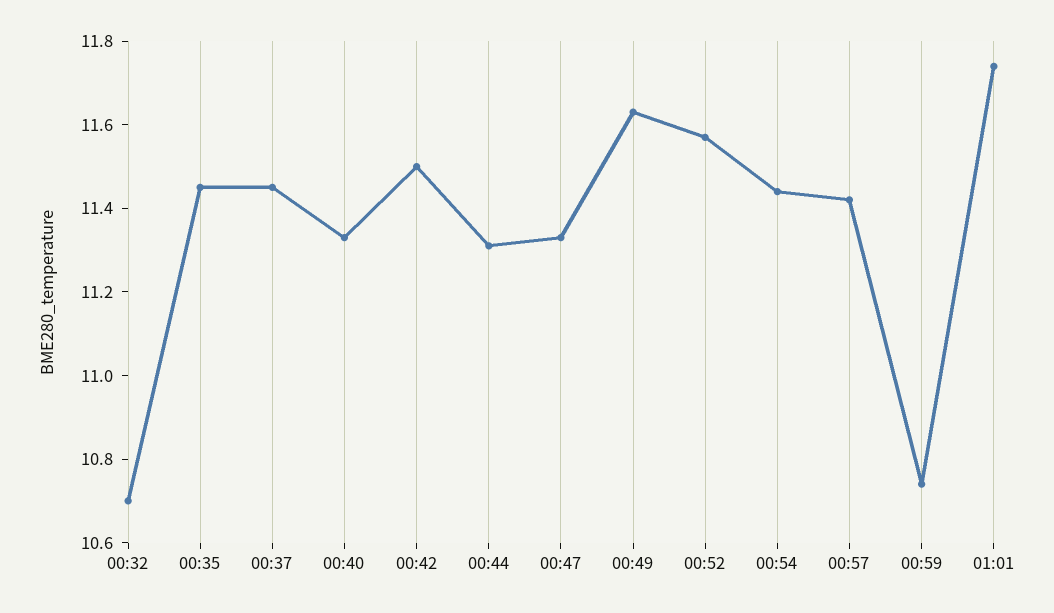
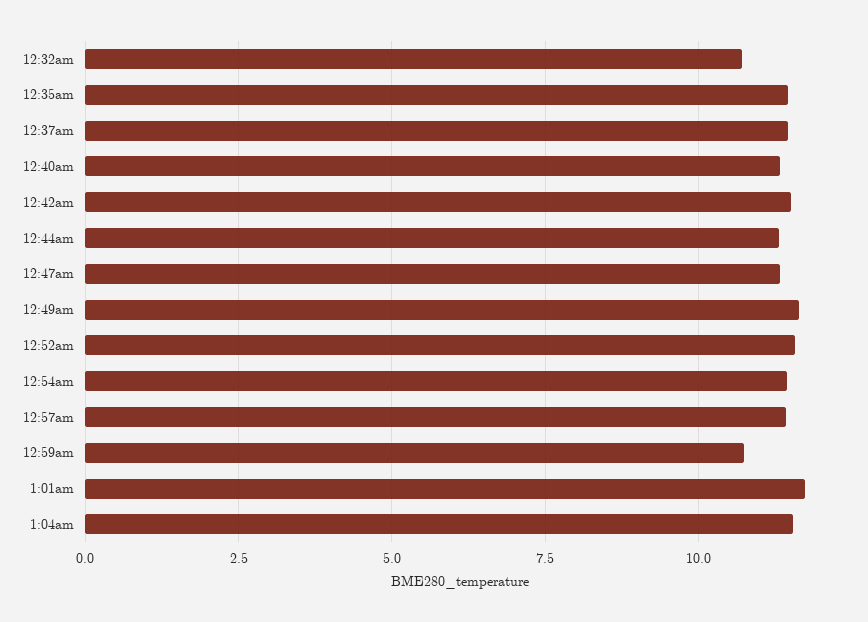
1:04am: none -> 11.5

